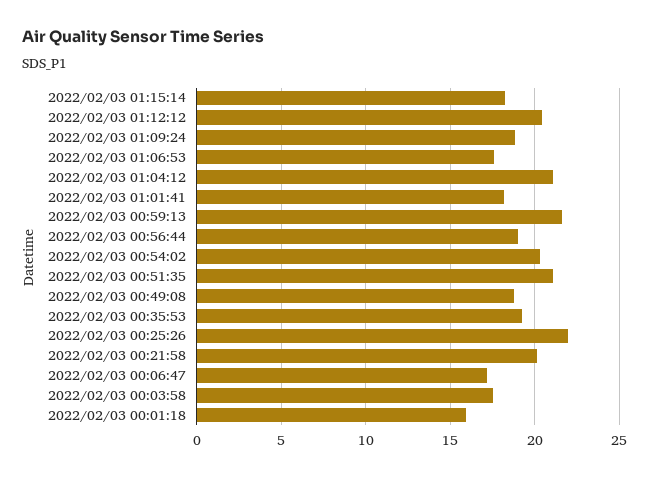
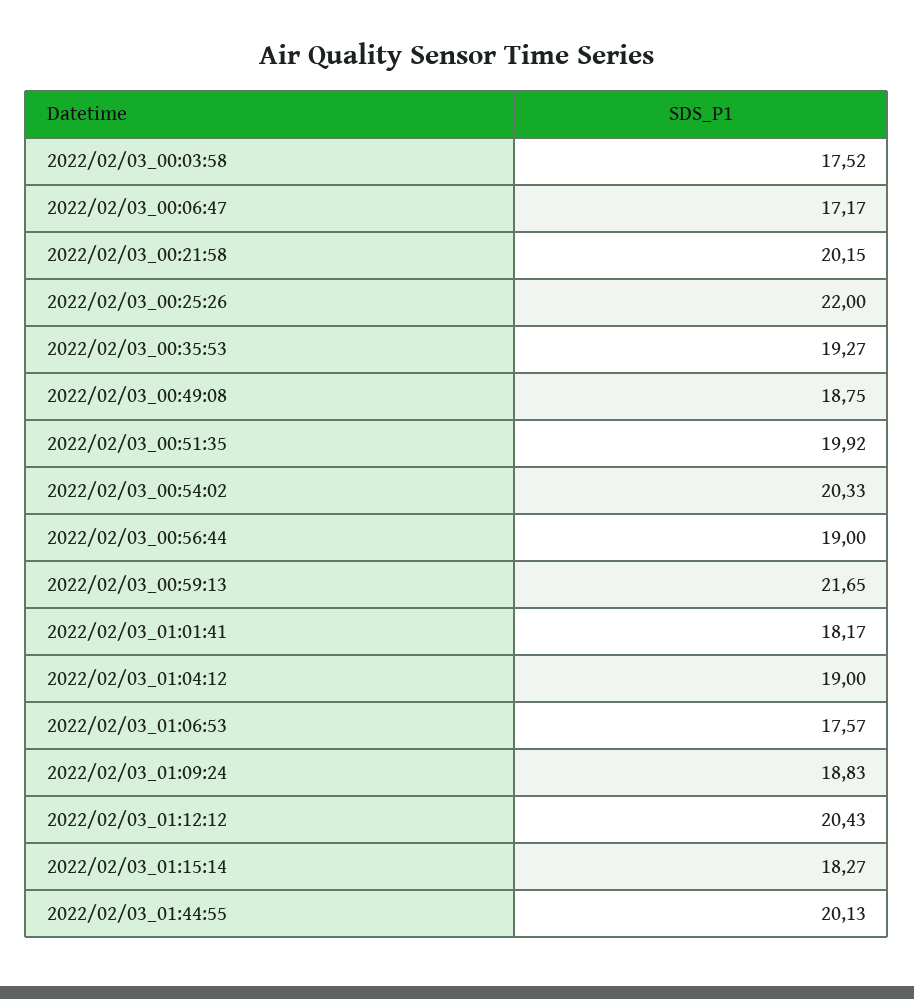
2022/02/03 01:04:12: 21 -> 19
2022/02/03 00:51:35: 21 -> 19.92
2022/02/03 00:01:18: 16 -> none
2022/02/03_01:44:55: none -> 20.13

